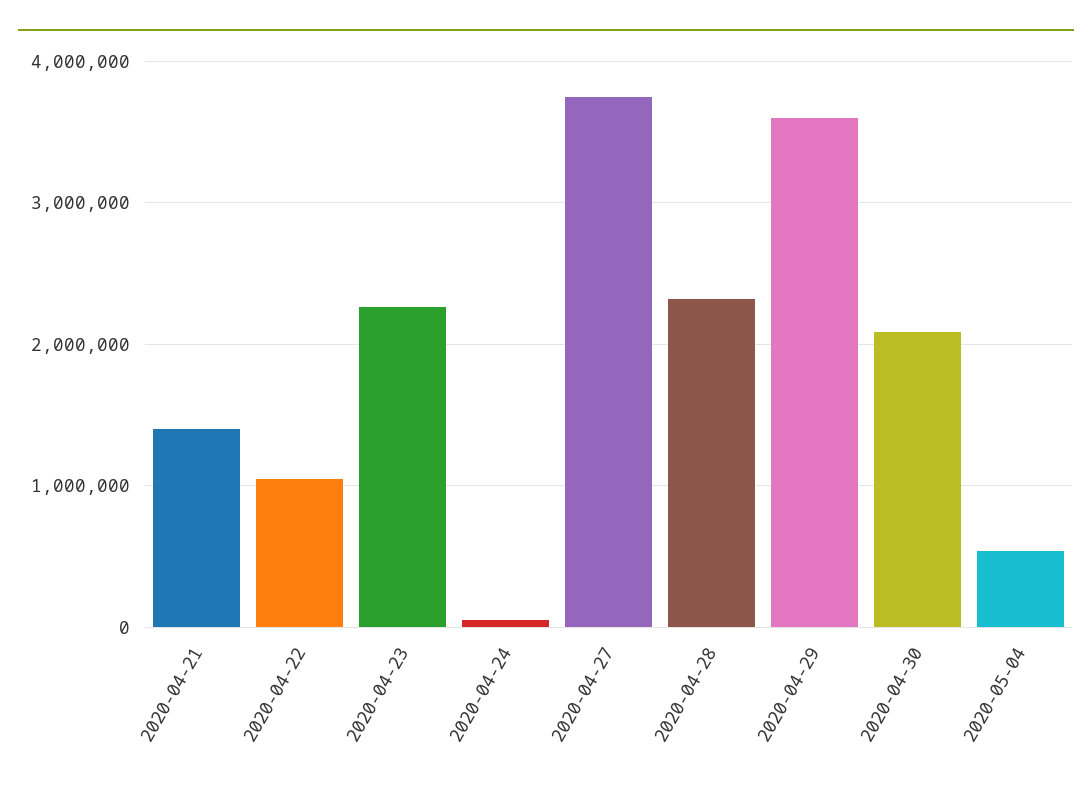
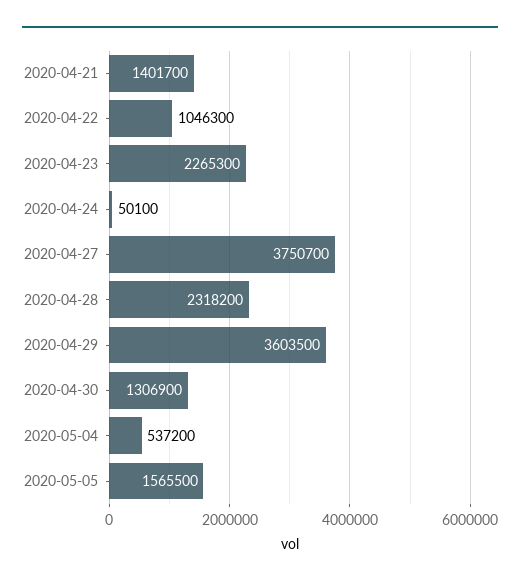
2020-04-30: 2100000 -> 1306900
2020-05-05: none -> 1565500

